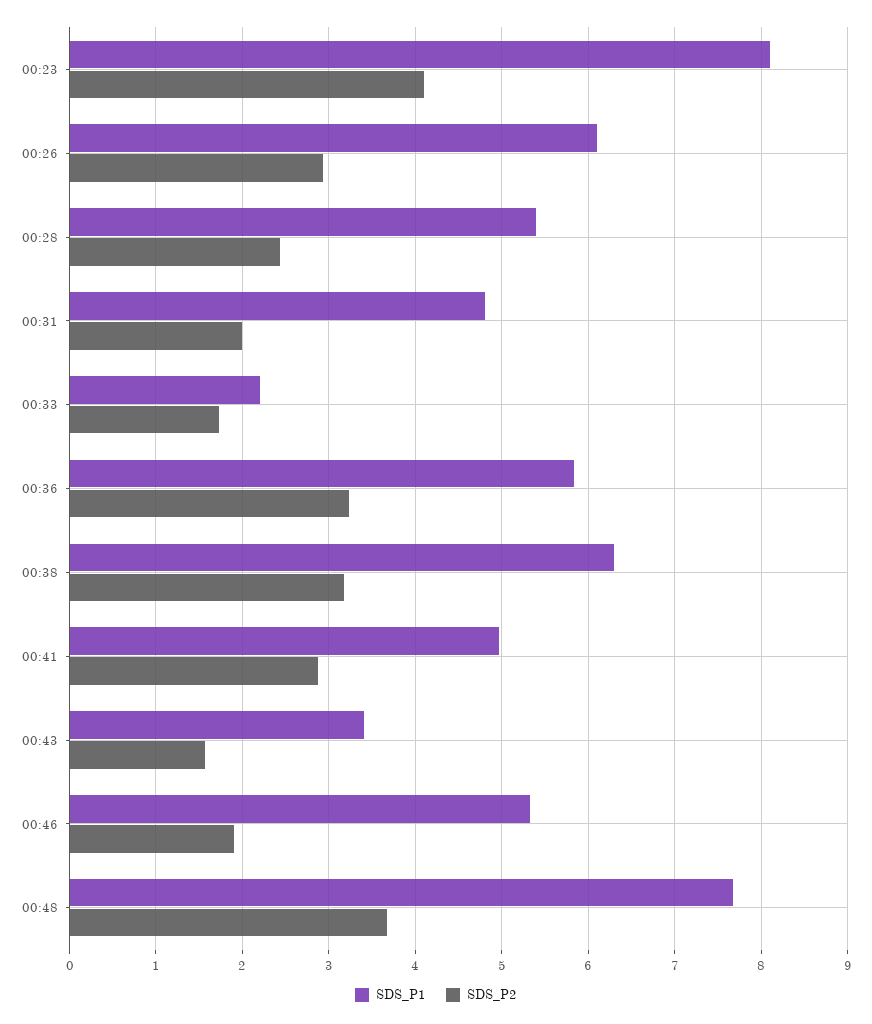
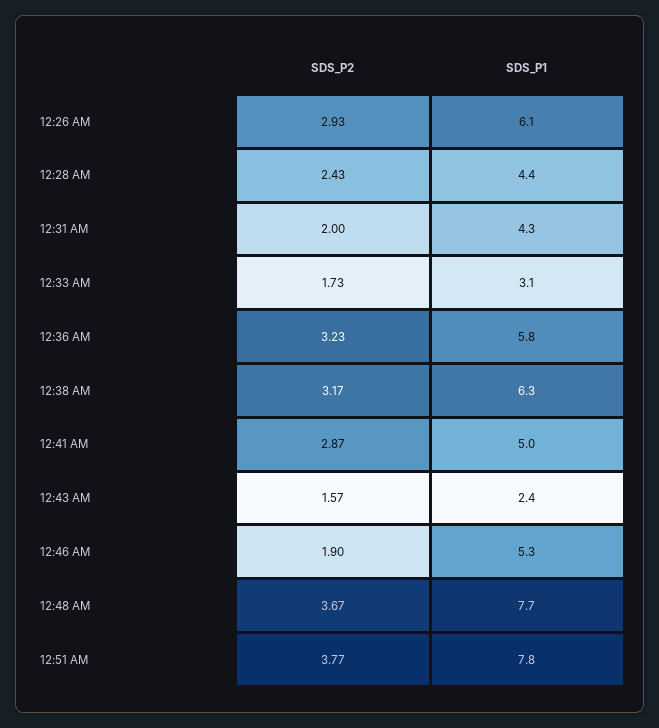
SDS_P1, 00:23: 8.1 -> none
SDS_P2, 00:23: 4.1 -> none
SDS_P1, 00:28: 5.4 -> 4.4
SDS_P1, 00:31: 4.8 -> 4.3
SDS_P1, 00:33: 2.2 -> 3.1
SDS_P1, 00:43: 3.4 -> 2.4
SDS_P2, 12:51 AM: none -> 3.77
SDS_P1, 12:51 AM: none -> 7.8

